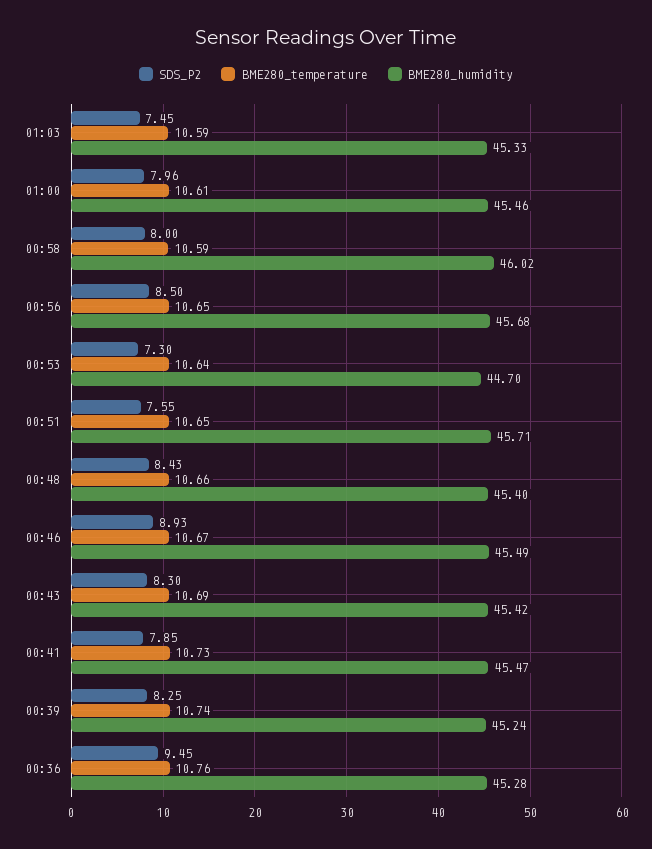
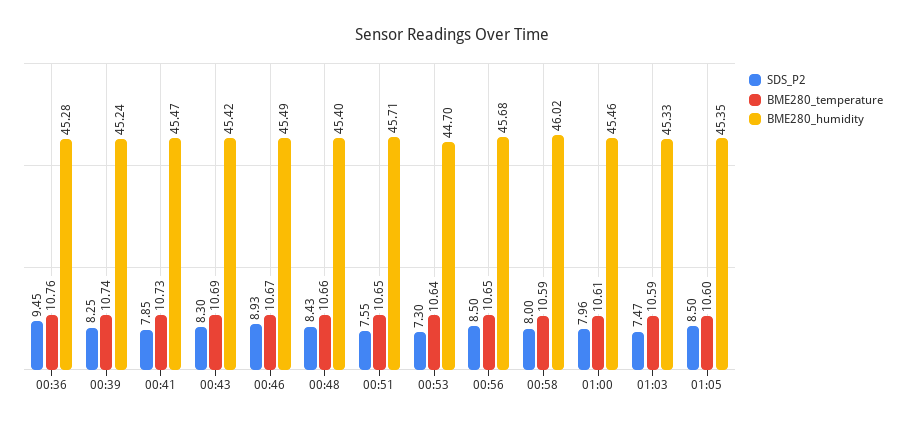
SDS_P2, 01:03: 7.45 -> 7.47
SDS_P2, 01:05: none -> 8.5
BME280_temperature, 01:05: none -> 10.6
BME280_humidity, 01:05: none -> 45.35

